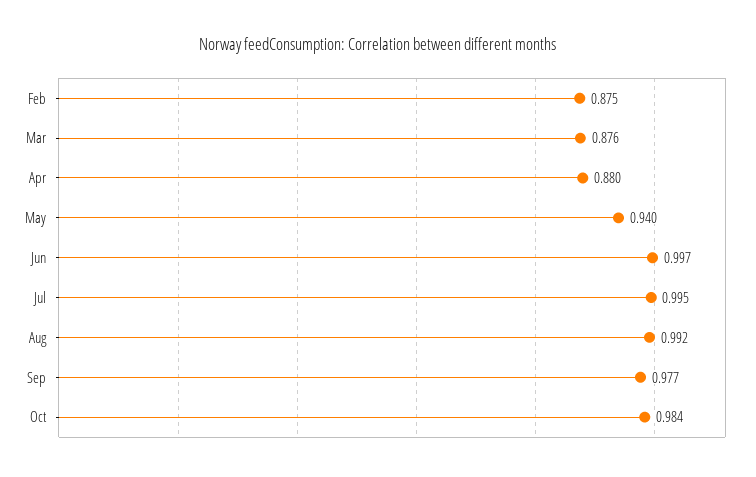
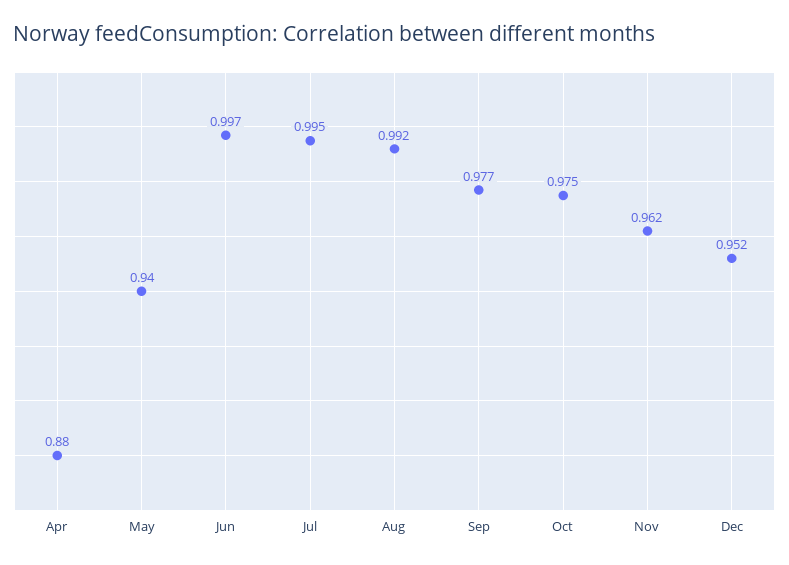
Feb: 0.875 -> none
Mar: 0.876 -> none
Oct: 0.984 -> 0.975
Nov: none -> 0.962
Dec: none -> 0.952

